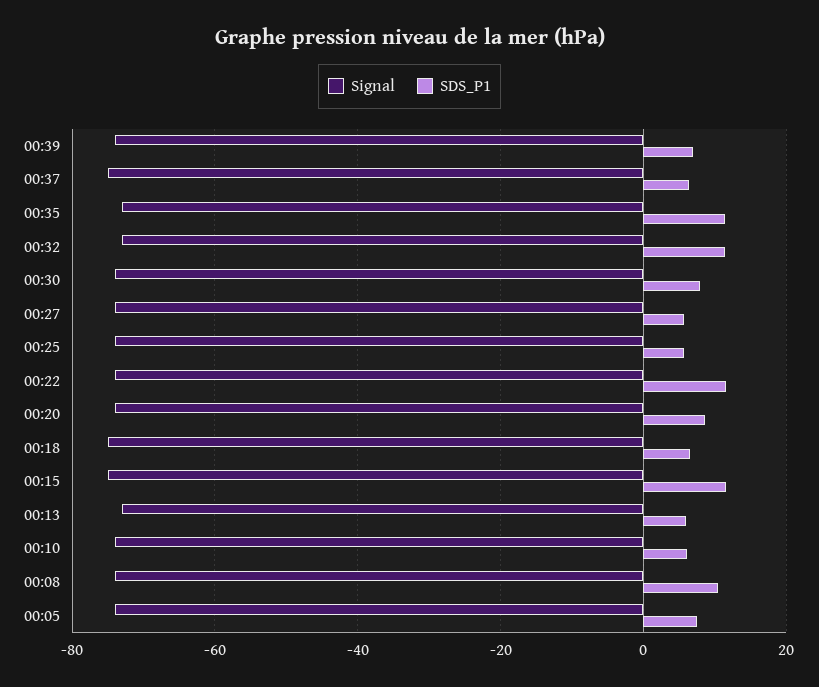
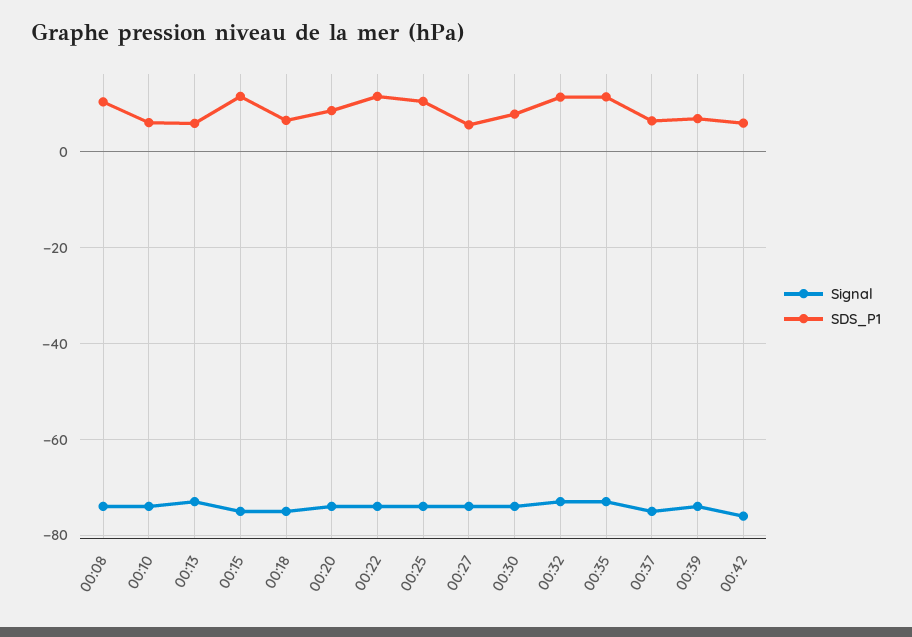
SDS_P1, 00:25: 6 -> 10
Signal, 00:05: -74 -> none
SDS_P1, 00:05: 8 -> none
Signal, 00:42: none -> -76
SDS_P1, 00:42: none -> 6

